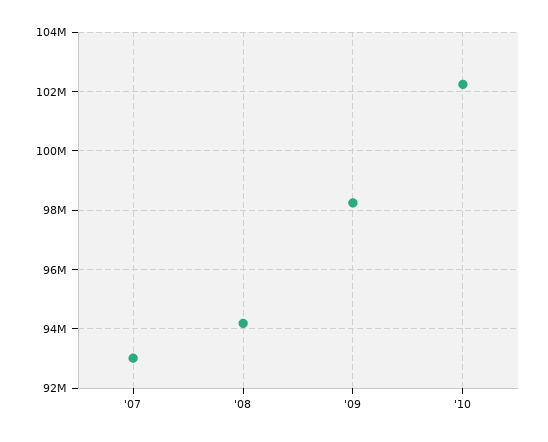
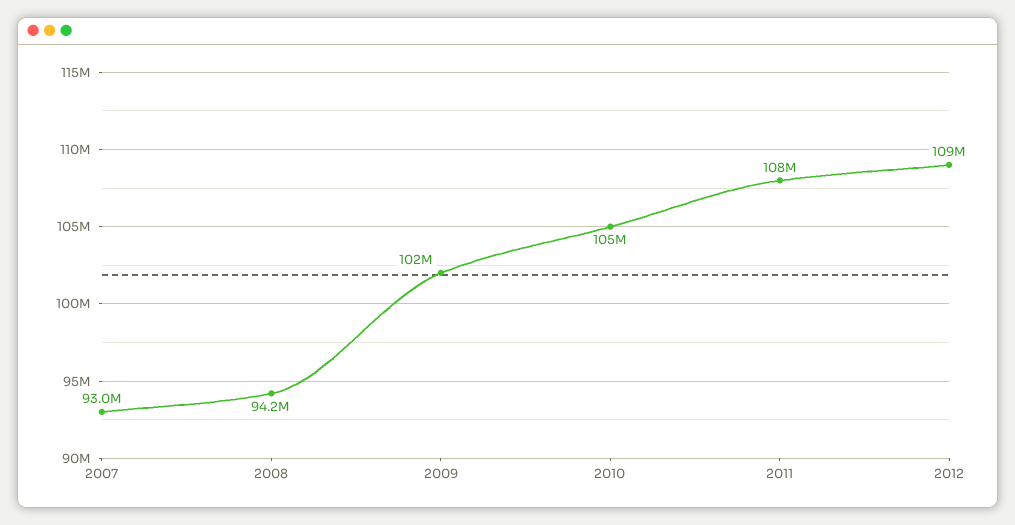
'09: 98250000 -> 102000000
'10: 102250000 -> 105000000
2011: none -> 108000000
2012: none -> 109000000

